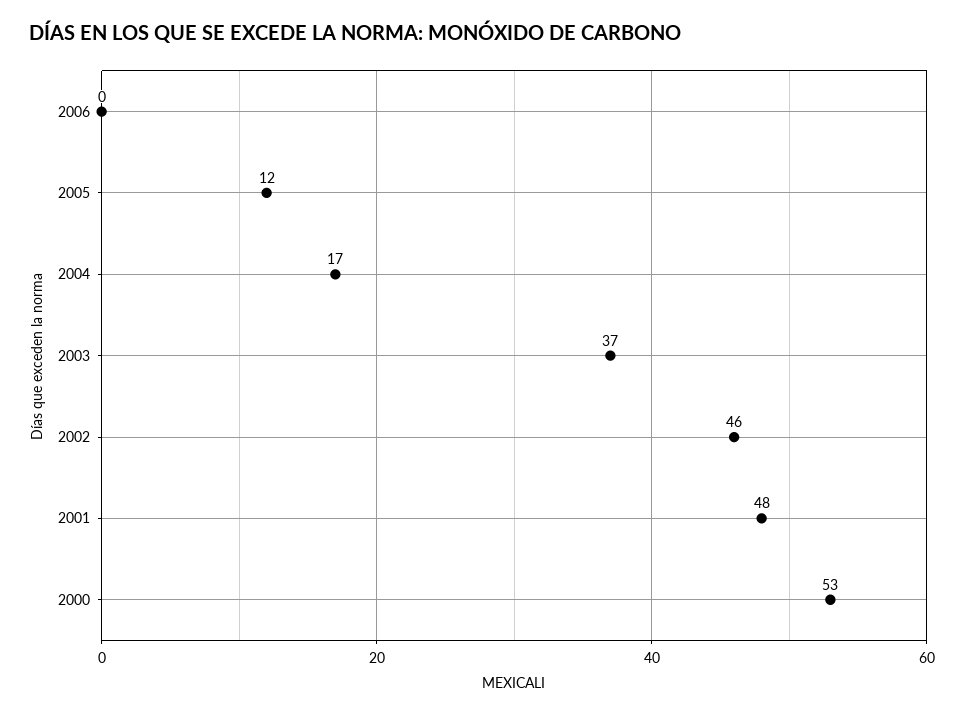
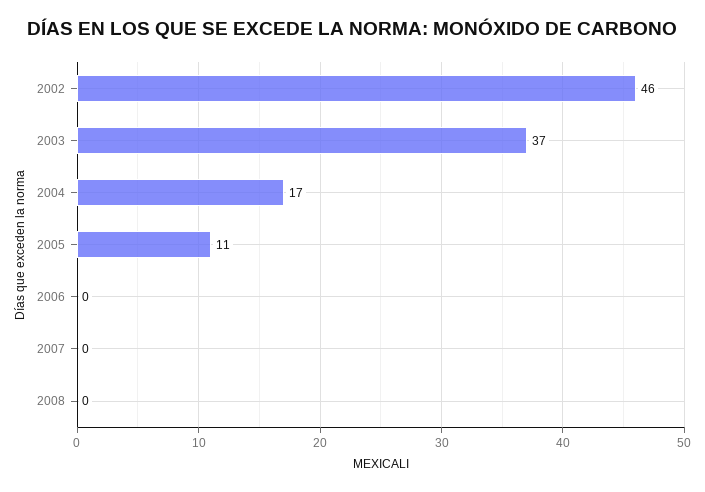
2005: 12 -> 11
2001: 48 -> none
2000: 53 -> none
2007: none -> 0
2008: none -> 0

